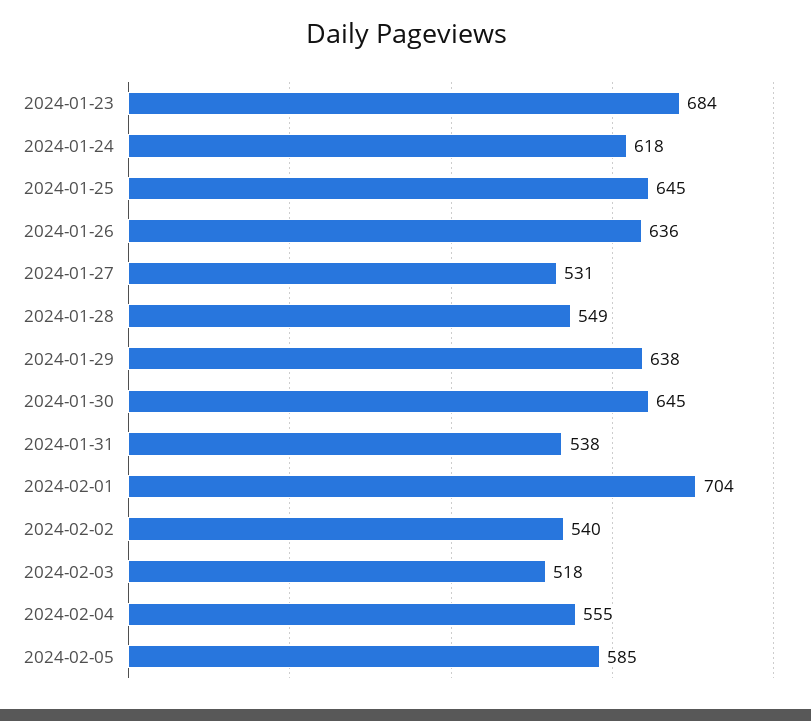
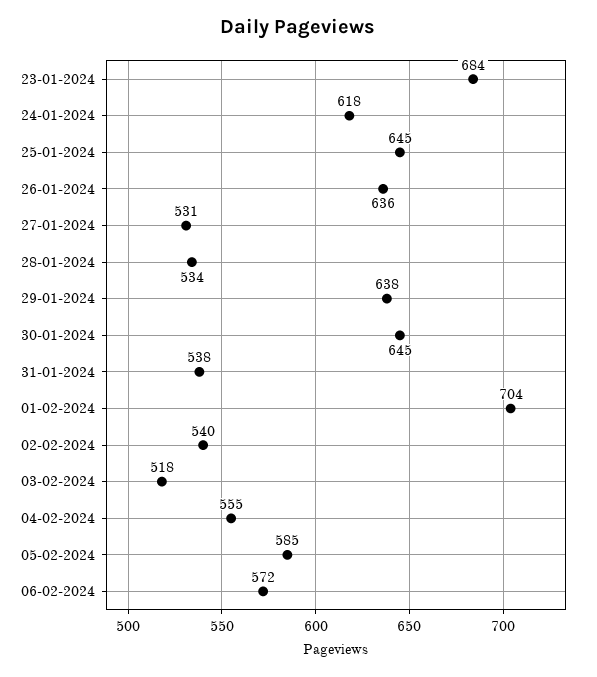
2024-01-28: 549 -> 534
06-02-2024: none -> 572

